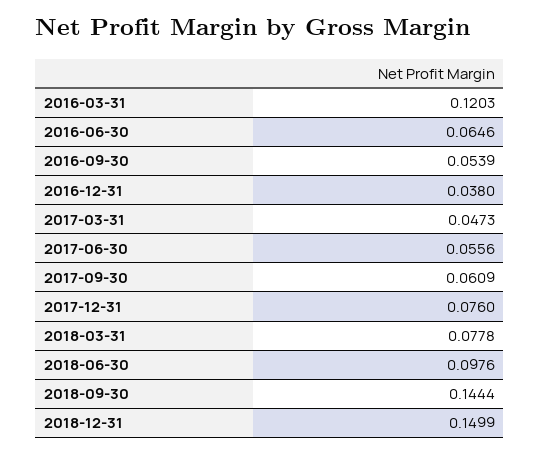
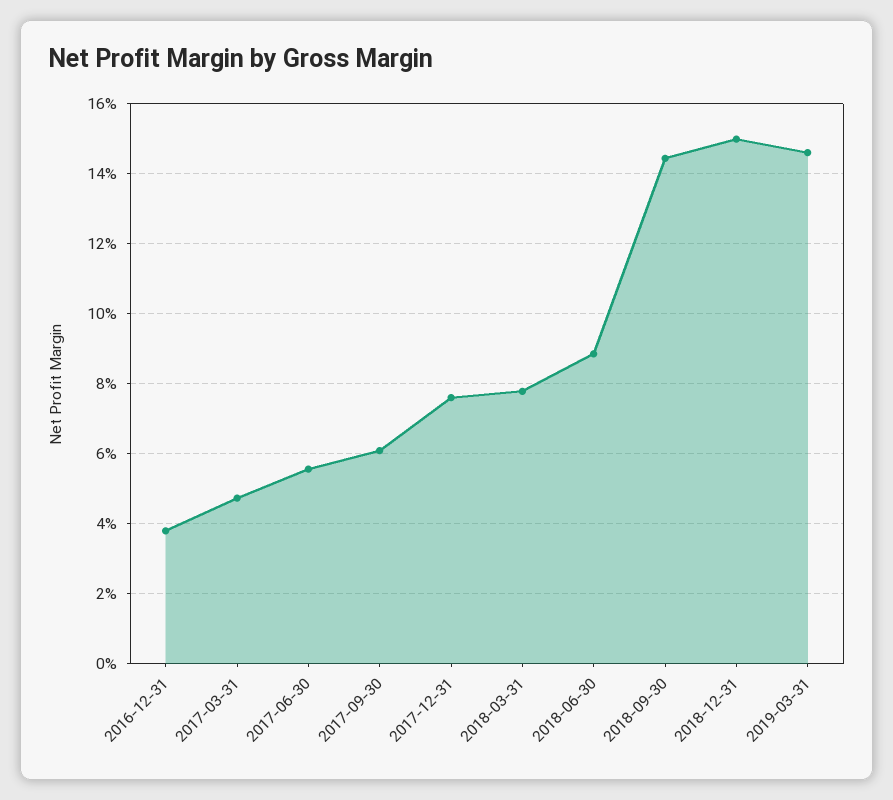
2016-03-31: 0.1203 -> none
2016-06-30: 0.0646 -> none
2016-09-30: 0.0539 -> none
2018-06-30: 0.0976 -> 0.088
2019-03-31: none -> 0.146

